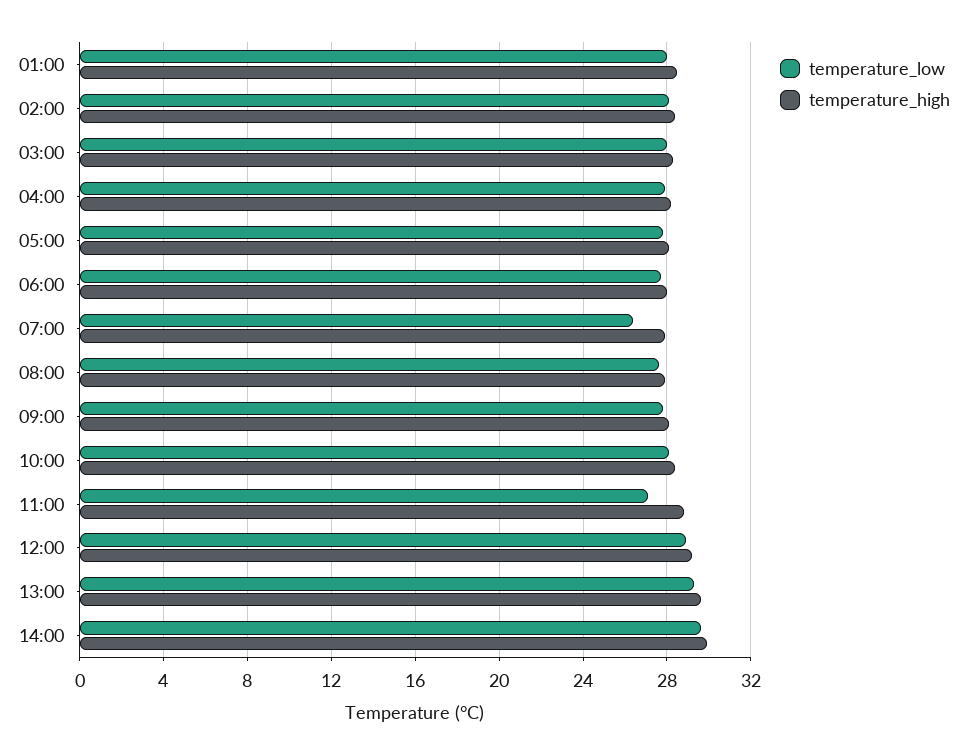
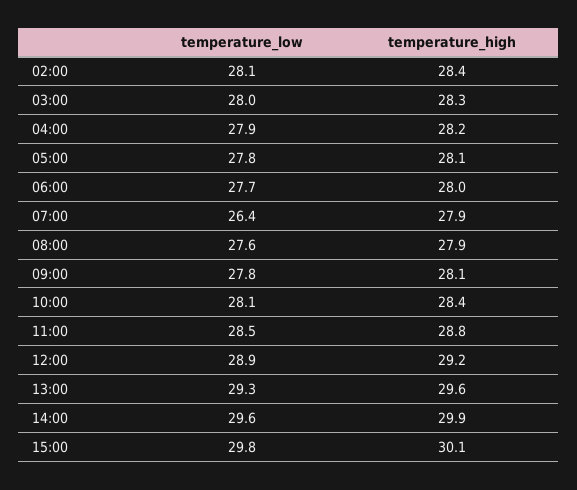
temperature_low, 01:00: 28 -> none
temperature_high, 01:00: 28.5 -> none
temperature_low, 11:00: 27 -> 28.5
temperature_low, 15:00: none -> 29.8
temperature_high, 15:00: none -> 30.1

